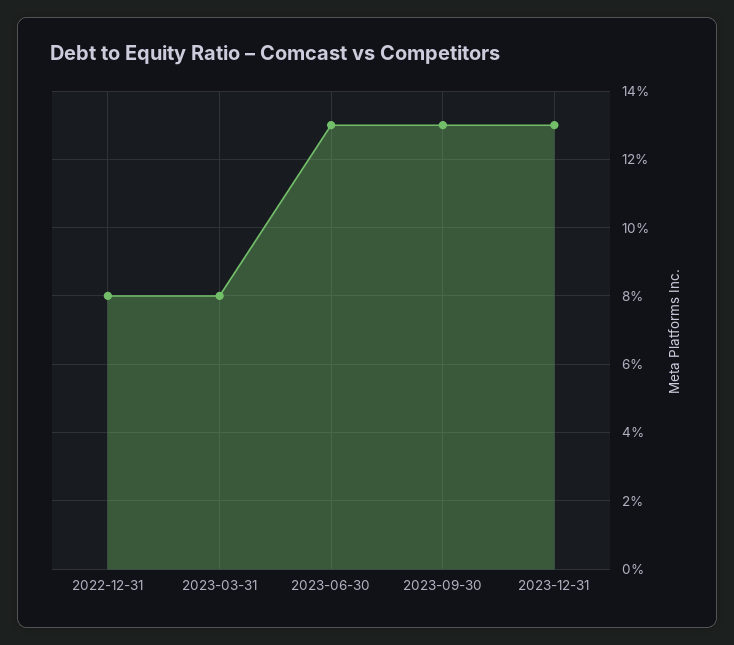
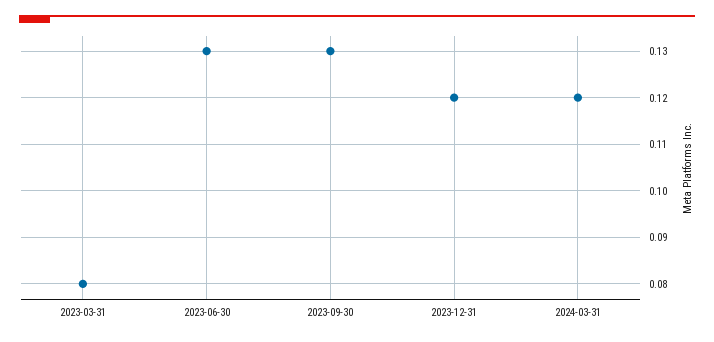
2022-12-31: 0.08 -> none
2023-12-31: 0.13 -> 0.12
2024-03-31: none -> 0.12

